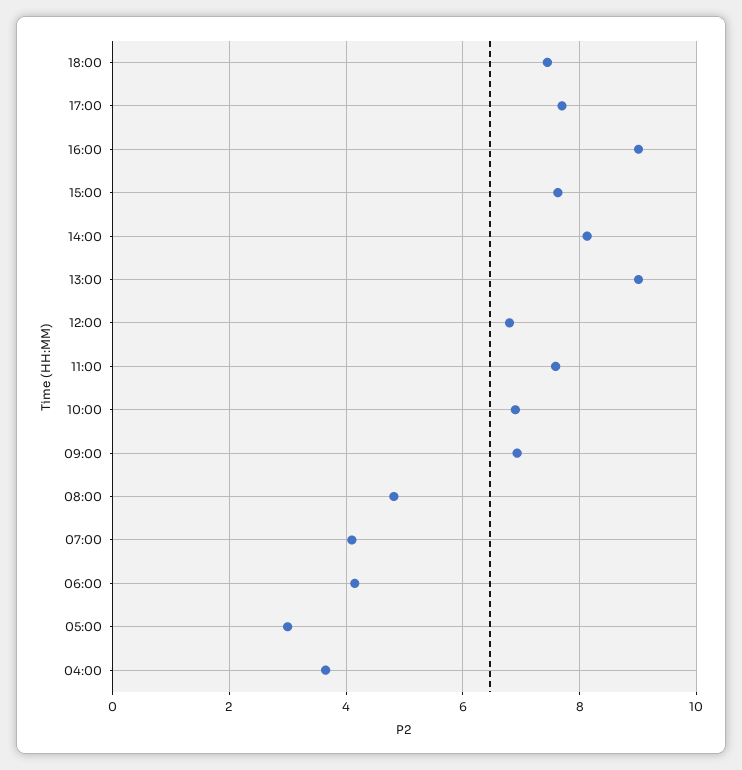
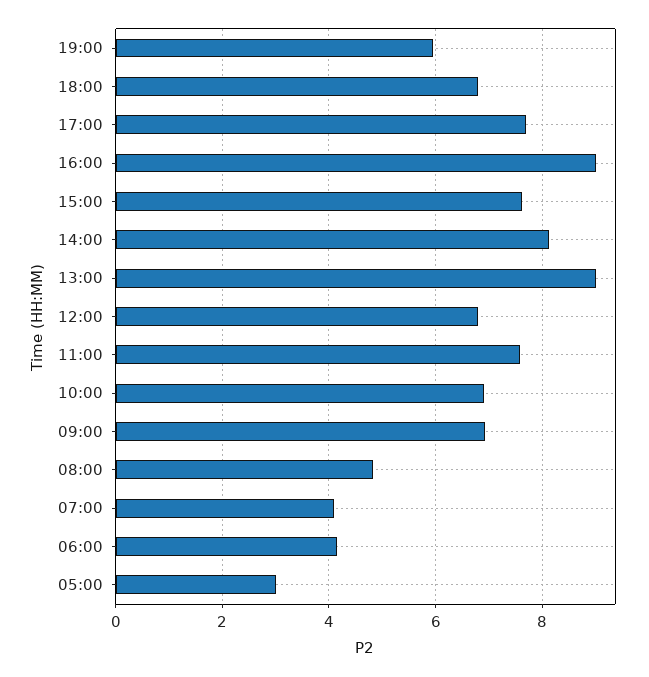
18:00: 7.4 -> 6.8
04:00: 3.6 -> none
19:00: none -> 6

